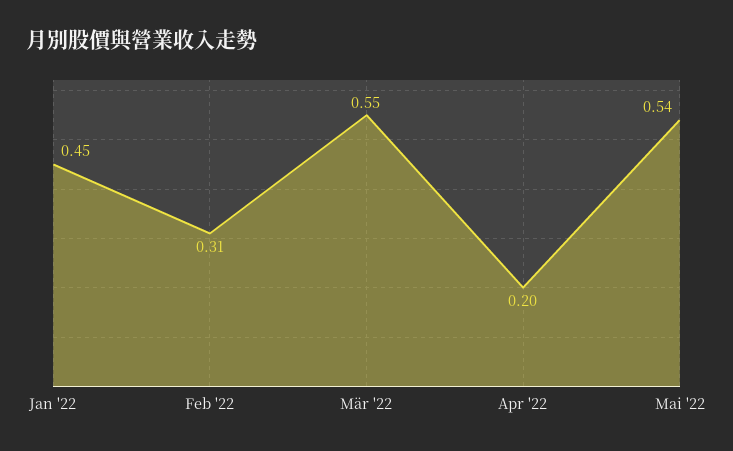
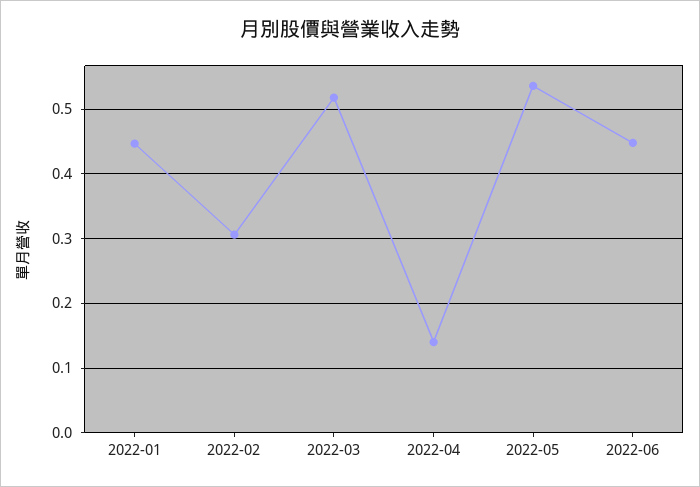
Mär '22: 0.55 -> 0.52
Apr '22: 0.2 -> 0.14
2022-06: none -> 0.45

